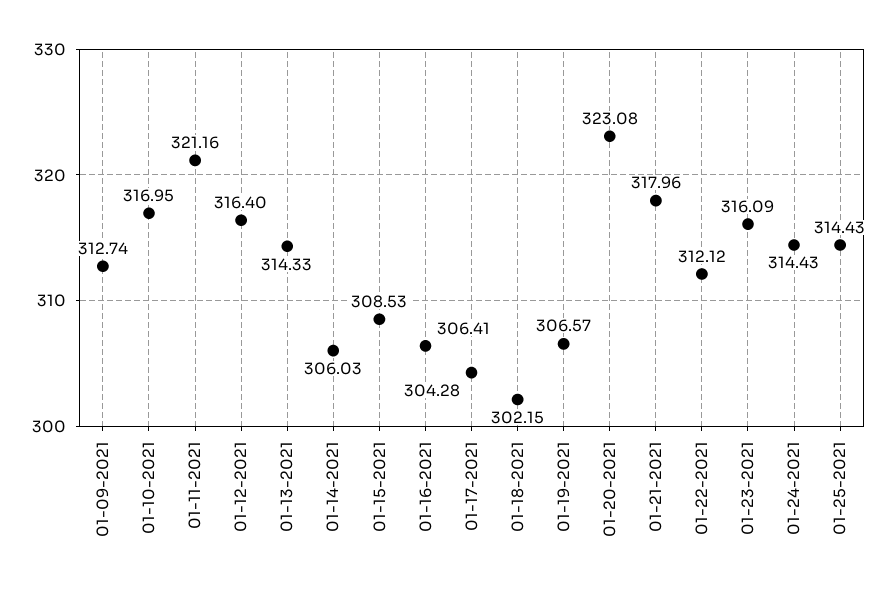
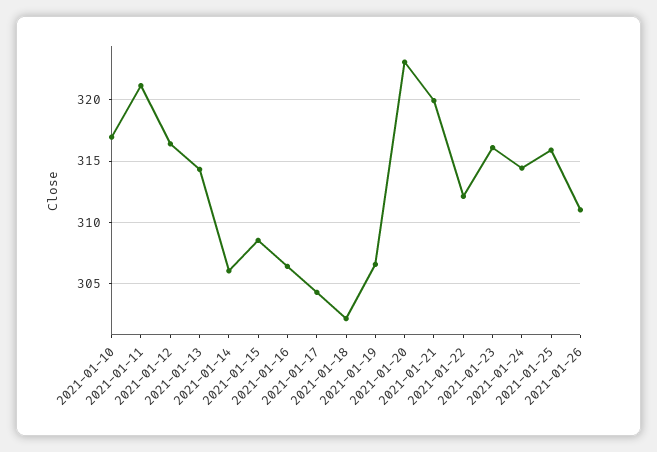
01-09-2021: 312.74 -> none
01-21-2021: 317.96 -> 320
01-25-2021: 314.43 -> 316
2021-01-26: none -> 311

